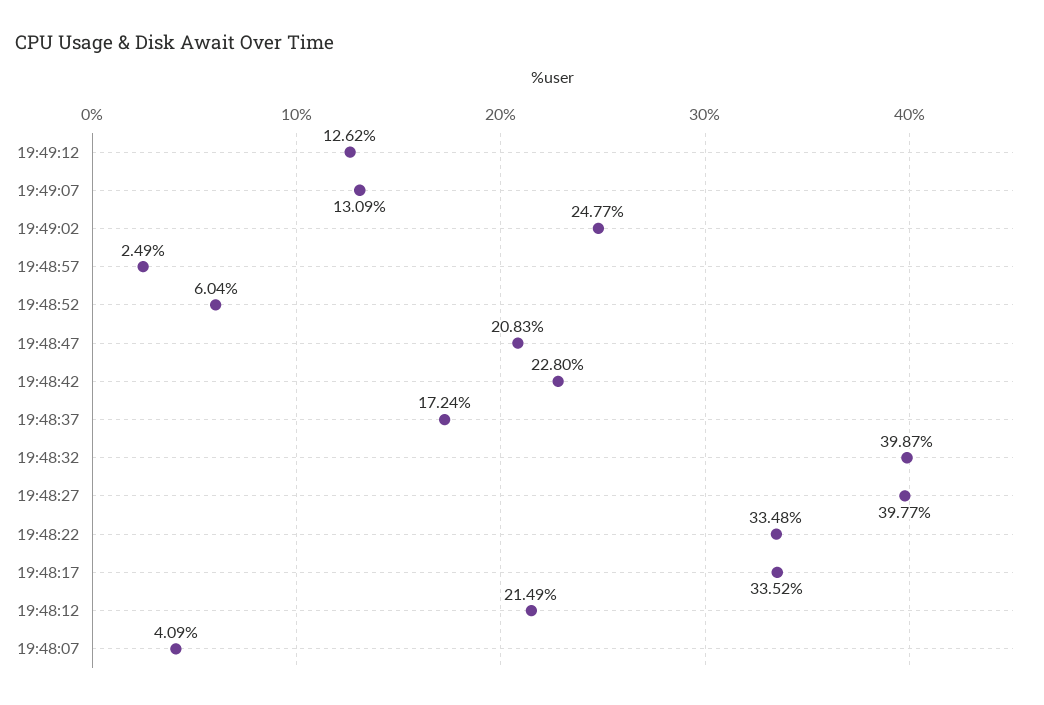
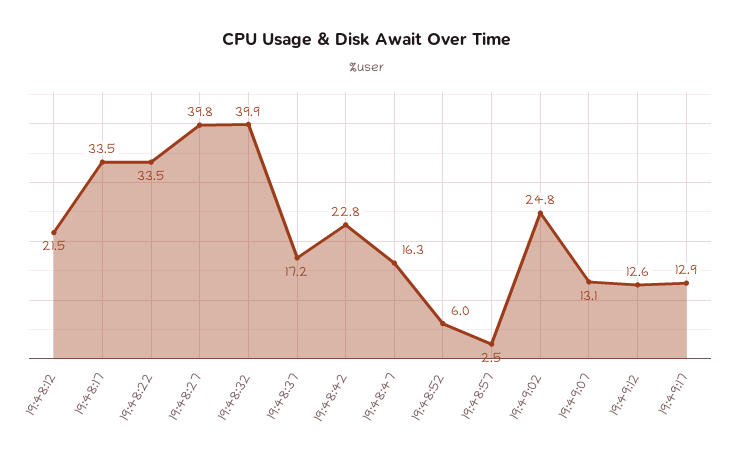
19:48:47: 20.83 -> 16.3
19:48:07: 4.09 -> none
19:49:17: none -> 12.9

